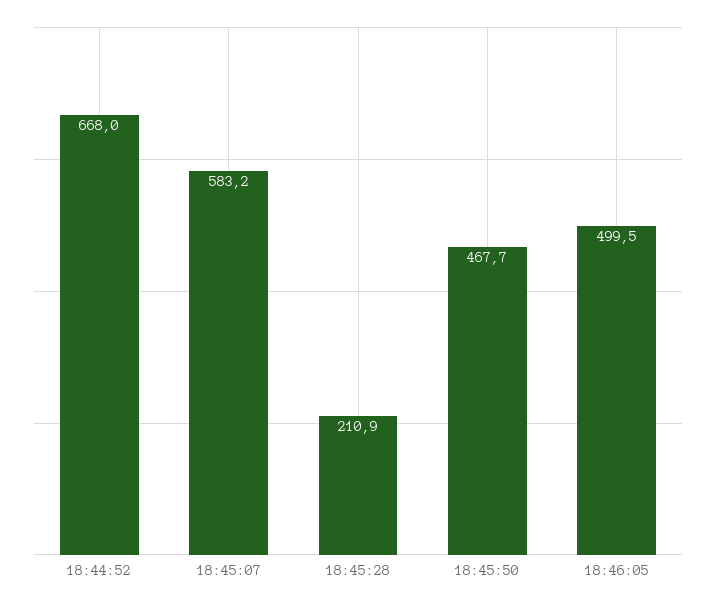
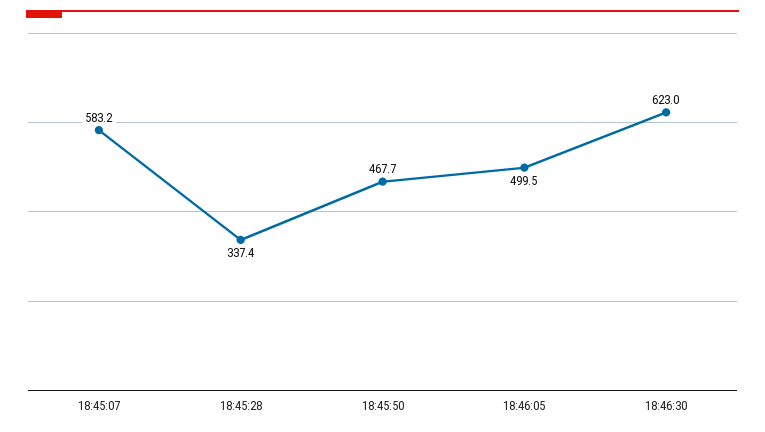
18:44:52: 668 -> none
18:45:28: 210.9 -> 337.4
18:46:30: none -> 623

